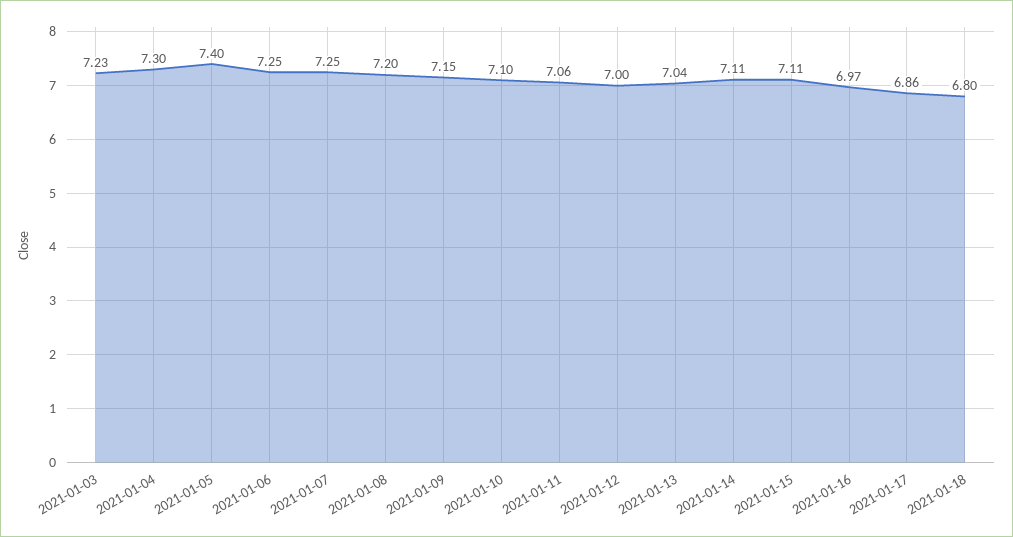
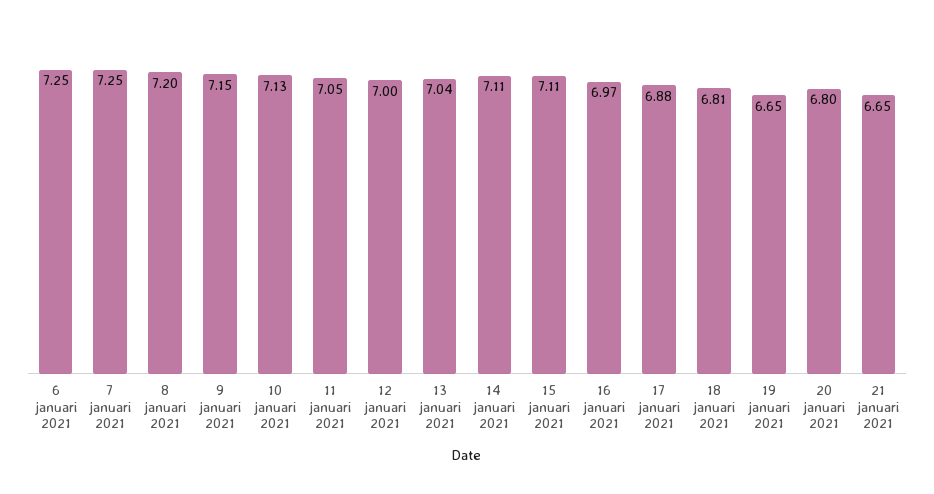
2021-01-03: 7.23 -> none
2021-01-04: 7.3 -> none
2021-01-05: 7.4 -> none
2021-01-10: 7.1 -> 7.13
2021-01-11: 7.06 -> 7.05
2021-01-17: 6.86 -> 6.88
2021-01-18: 6.8 -> 6.81
19 januari 2021: none -> 6.65
20 januari 2021: none -> 6.8
21 januari 2021: none -> 6.65

